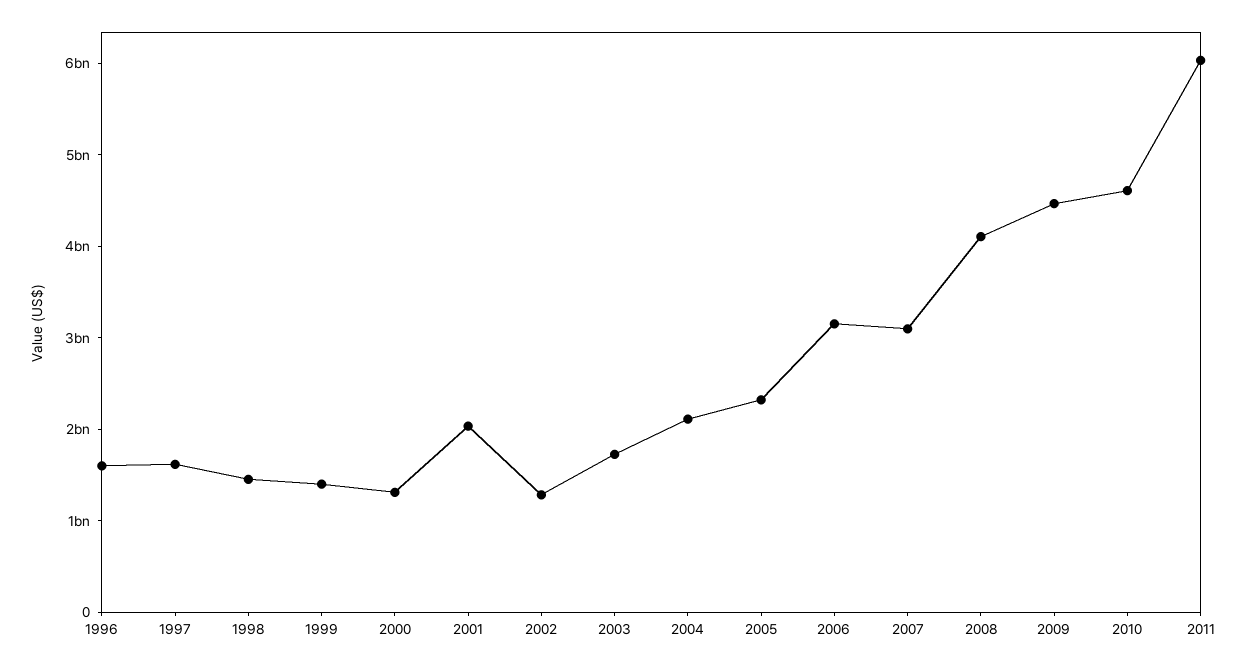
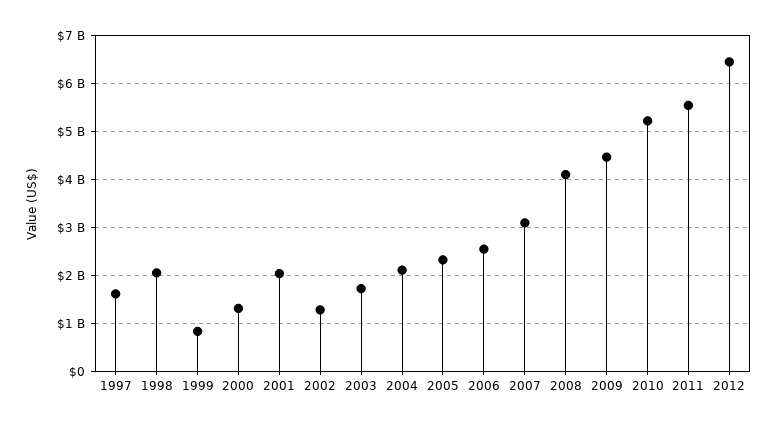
1996: 1600000000 -> none
1998: 1400000000 -> 2000000000
1999: 1400000000 -> 800000000
2006: 3200000000 -> 2600000000
2010: 4600000000 -> 5200000000
2011: 6000000000 -> 5600000000
2012: none -> 6400000000

